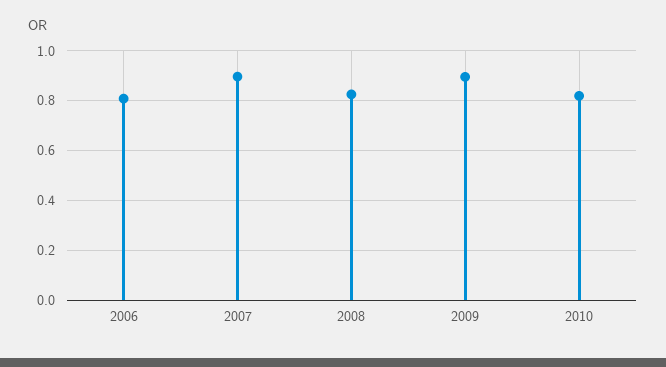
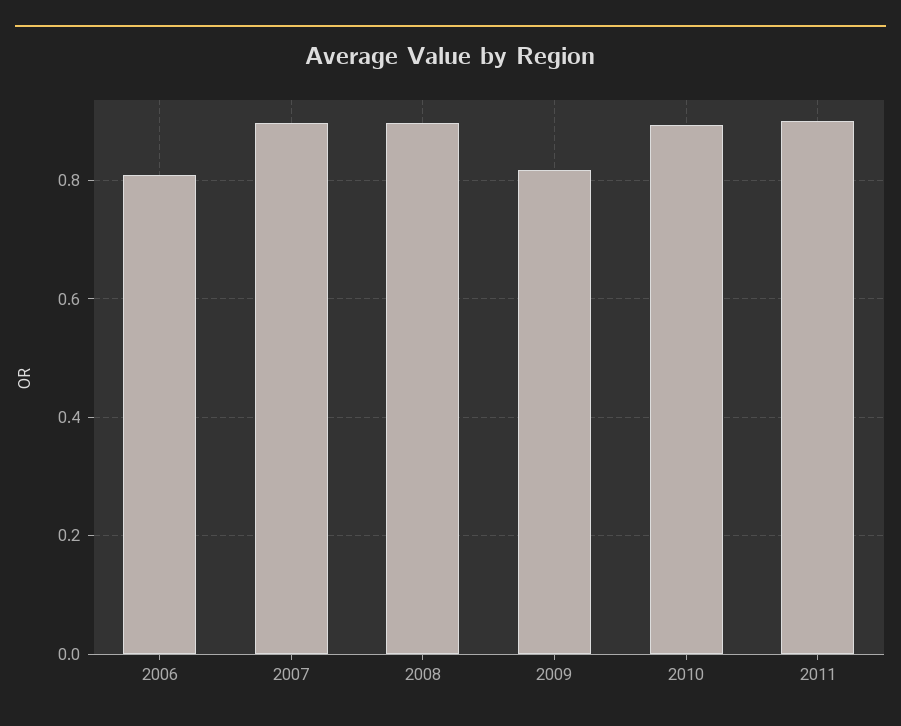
2008: 0.825 -> 0.9
2009: 0.9 -> 0.82
2010: 0.825 -> 0.9
2011: none -> 0.9

